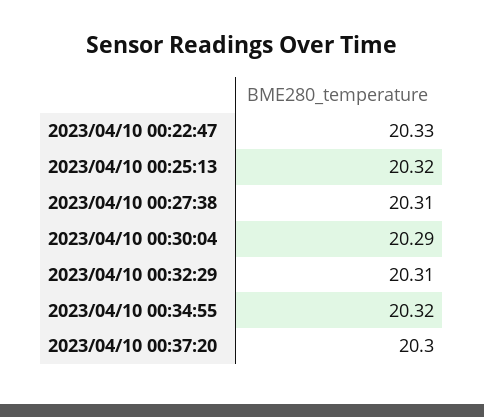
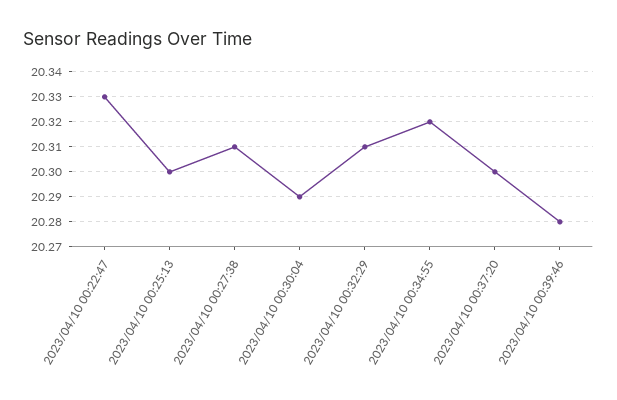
2023/04/10 00:25:13: 20.32 -> 20.3
2023/04/10 00:39:46: none -> 20.28

